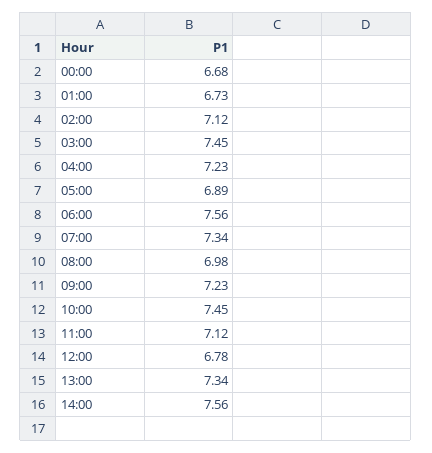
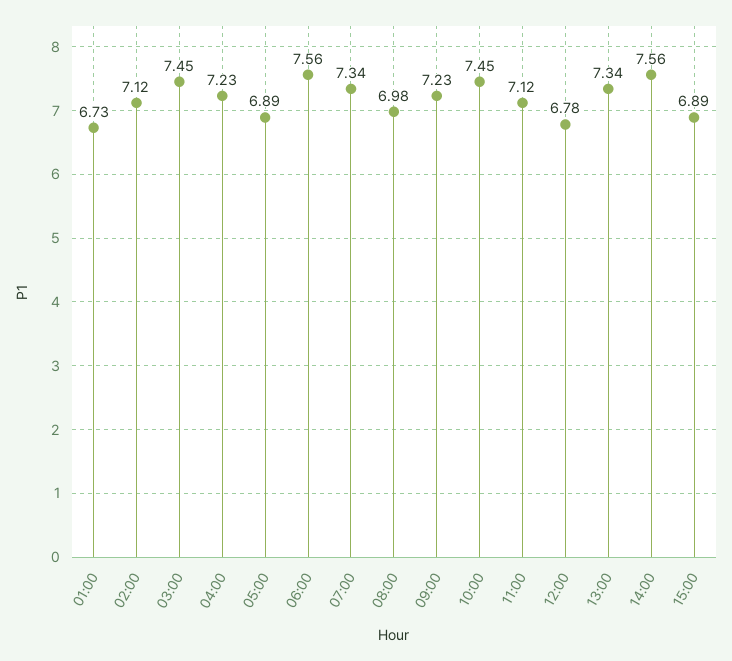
00:00: 6.68 -> none
15:00: none -> 6.89

